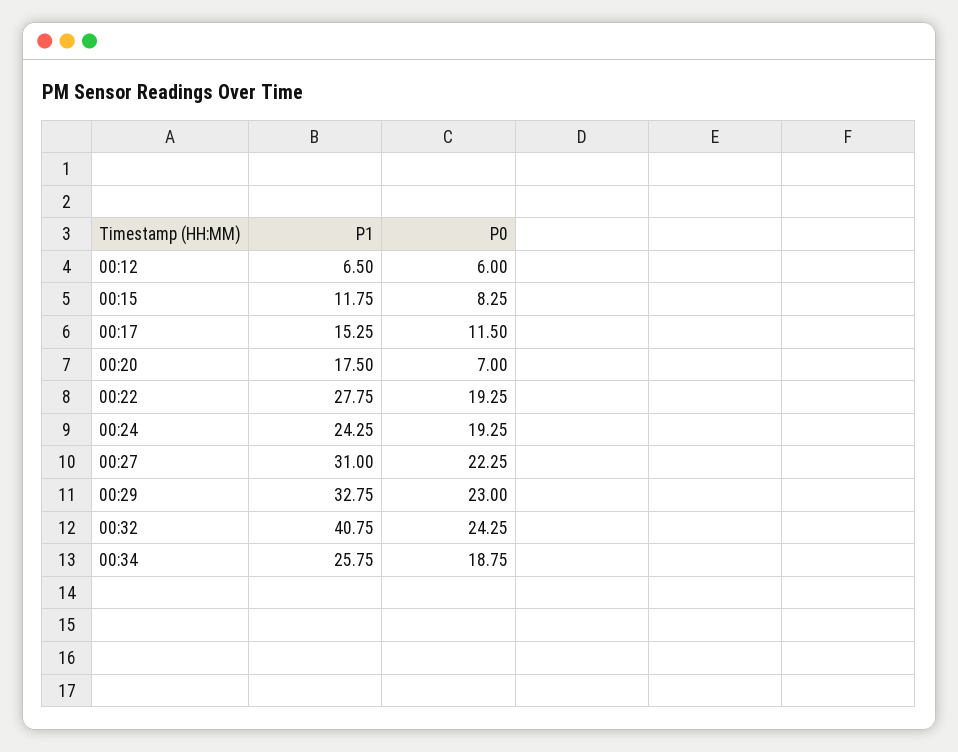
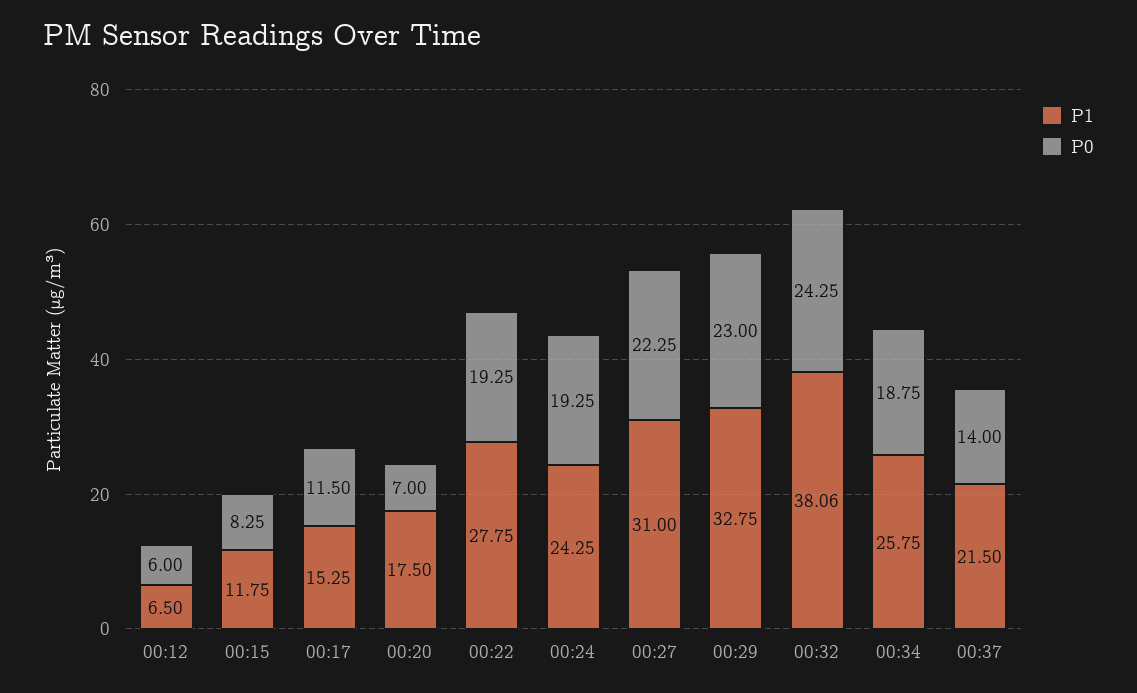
P1, 00:32: 40.75 -> 38.06
P1, 00:37: none -> 21.5
P0, 00:37: none -> 14

